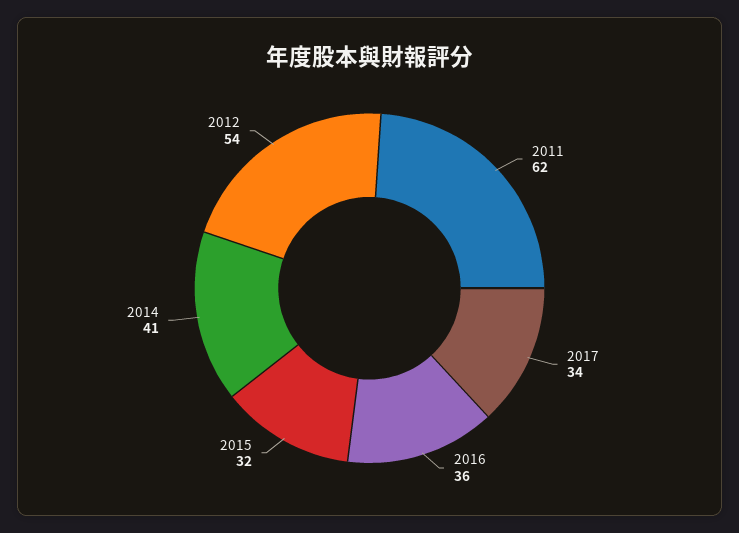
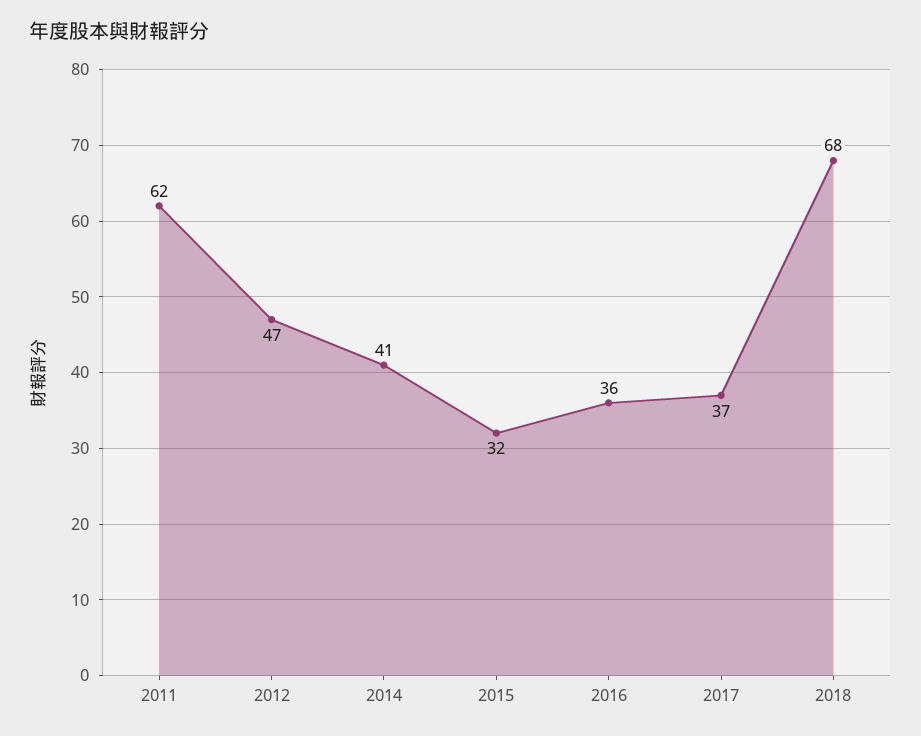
2017: 34 -> 37
2012: 54 -> 47
2018: none -> 68

